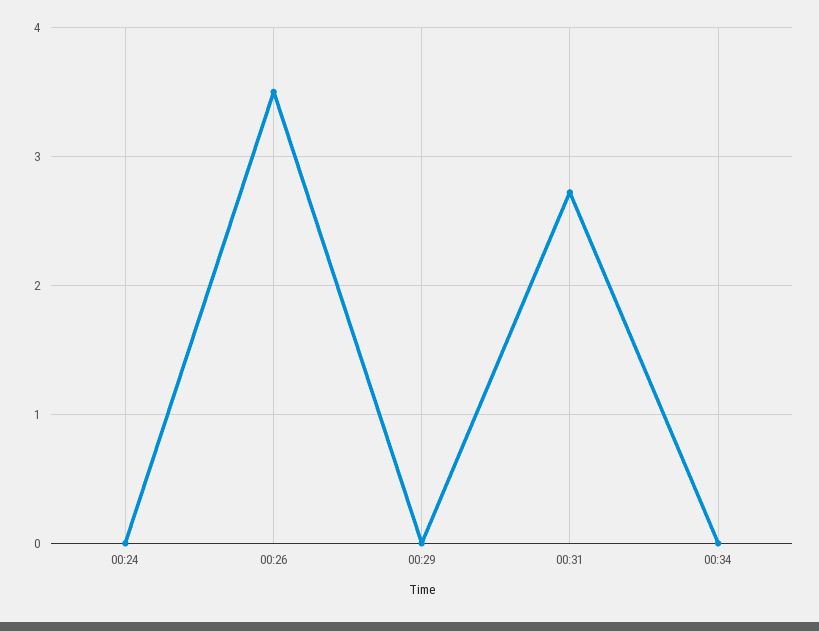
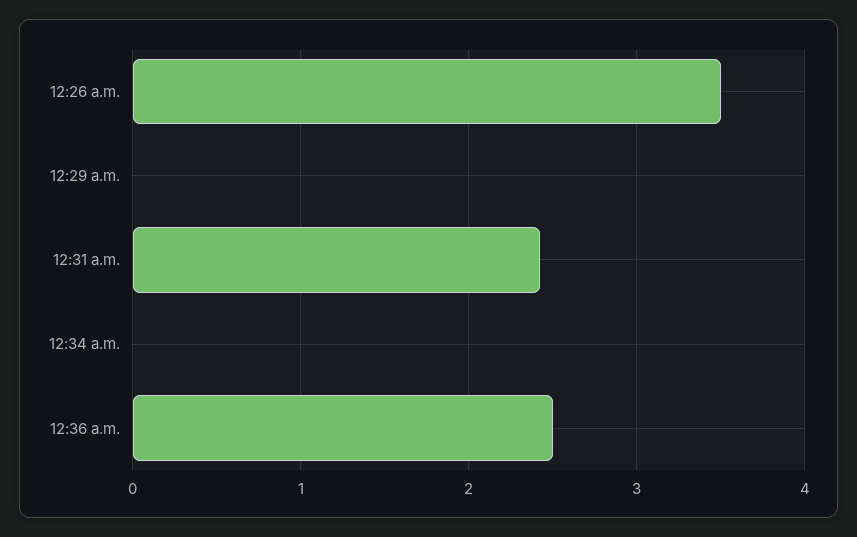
00:24: 0 -> none
00:31: 2.7 -> 2.4
12:36 a.m.: none -> 2.5

